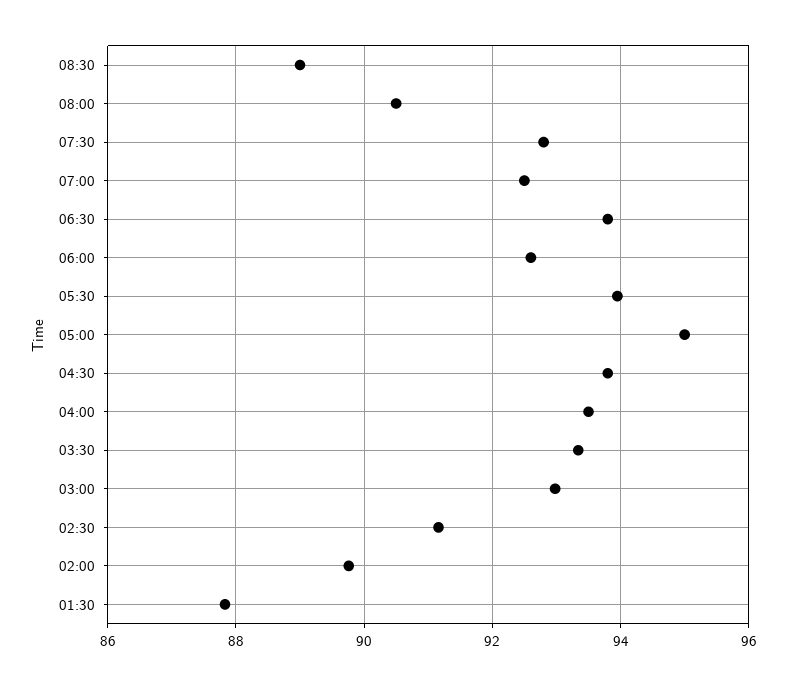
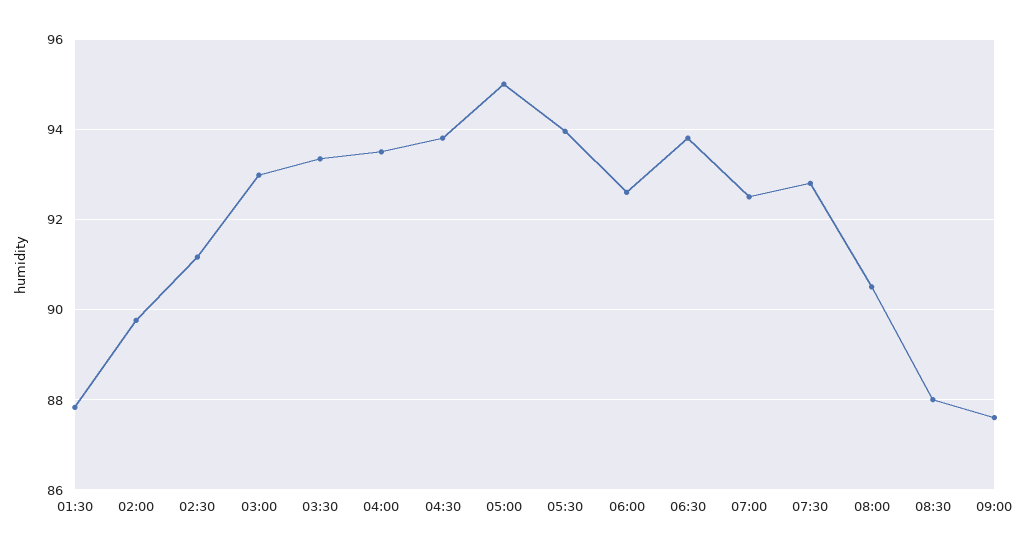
08:30: 89 -> 88
09:00: none -> 87.6

